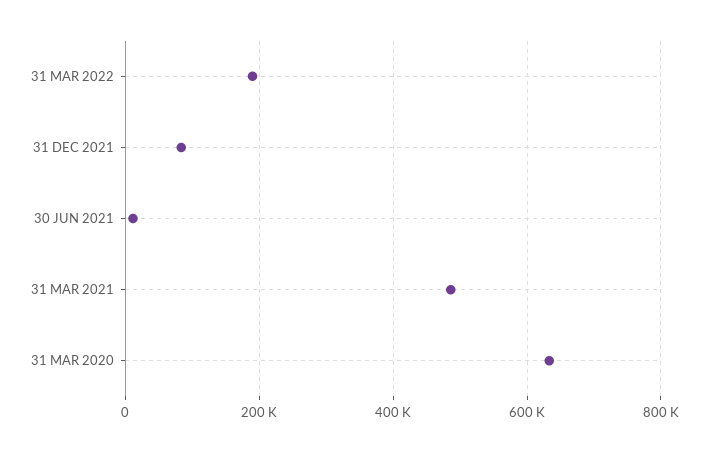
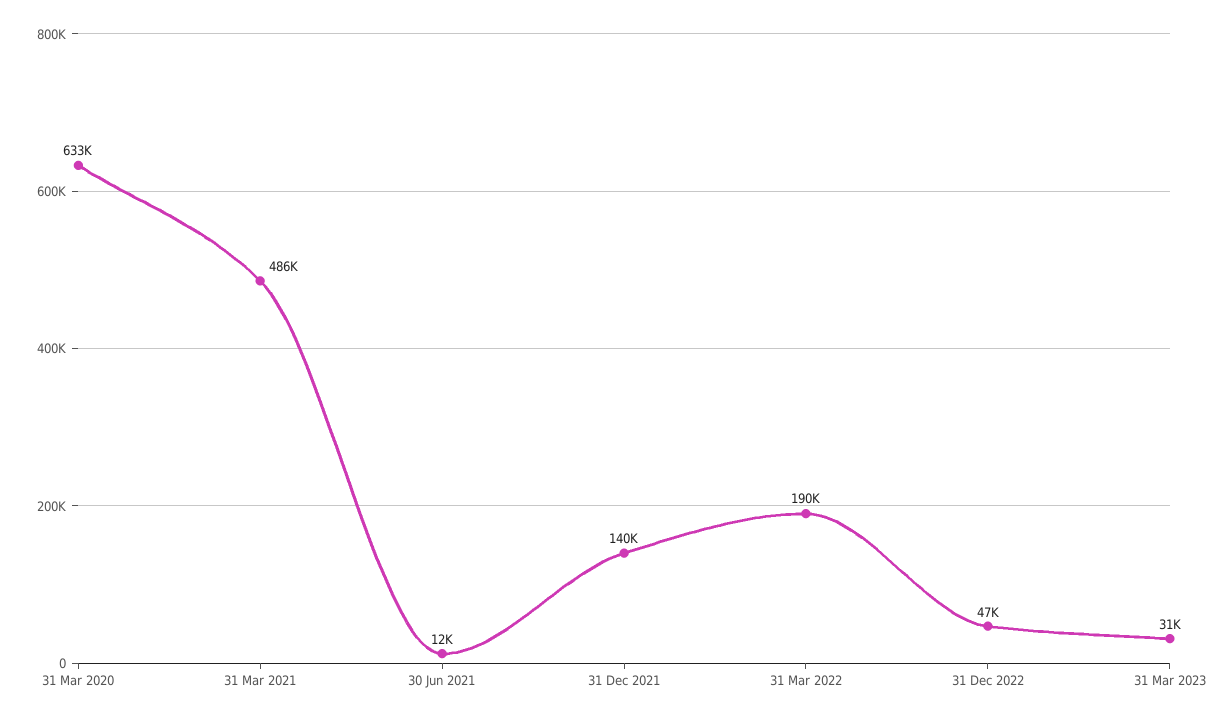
31 DEC 2021: 80000 -> 140000
31 Dec 2022: none -> 47000
31 Mar 2023: none -> 31000

